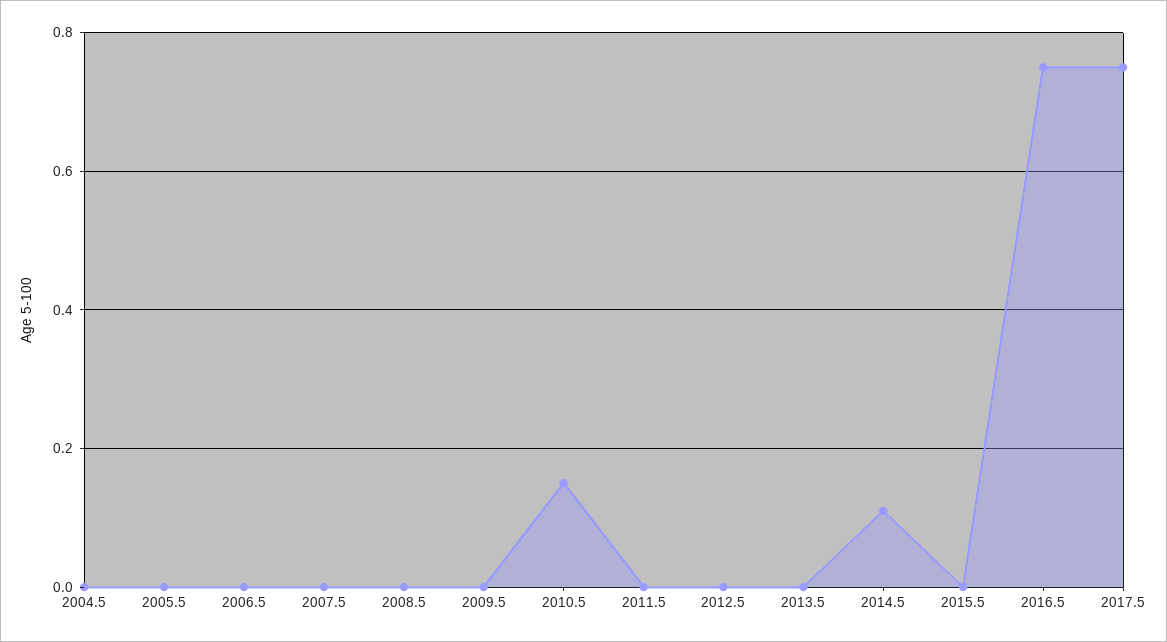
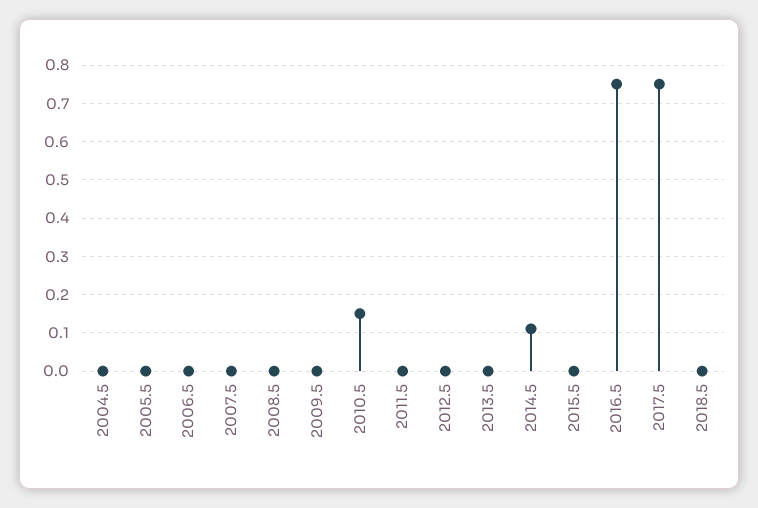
2018.5: none -> 0

